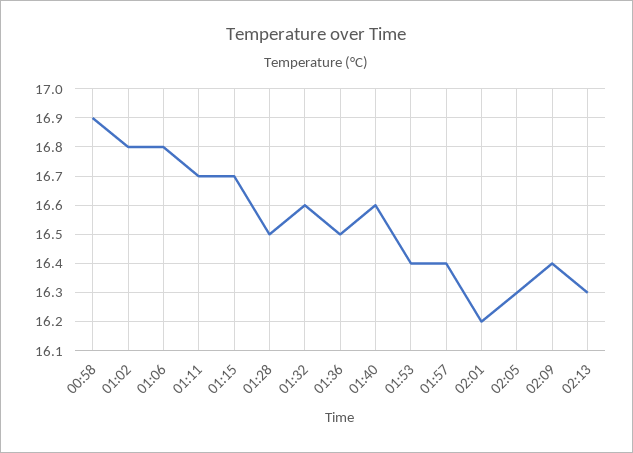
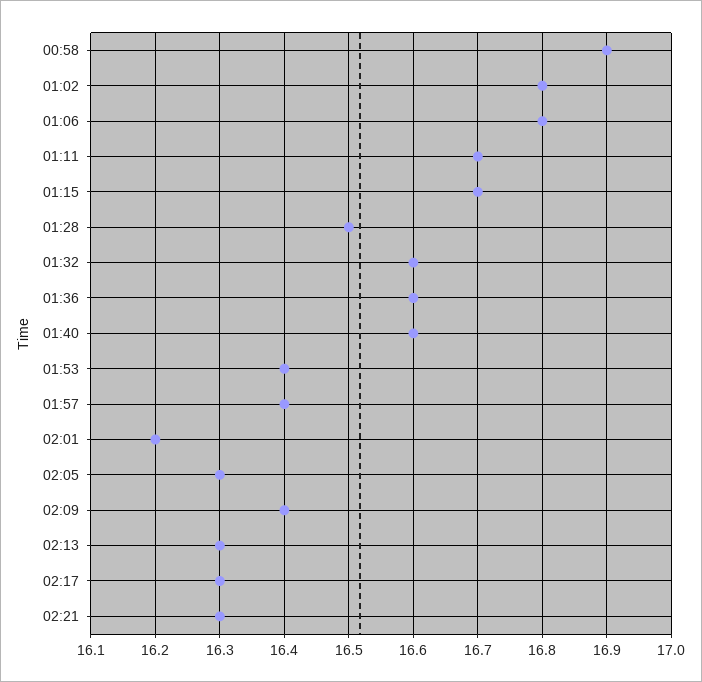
01:36: 16.5 -> 16.6
02:17: none -> 16.3
02:21: none -> 16.3

